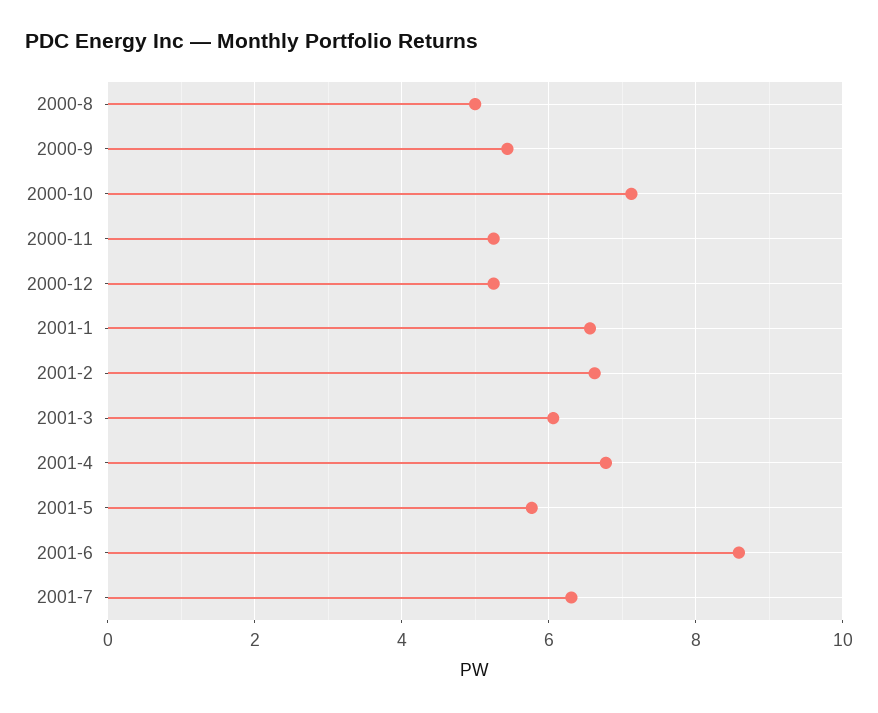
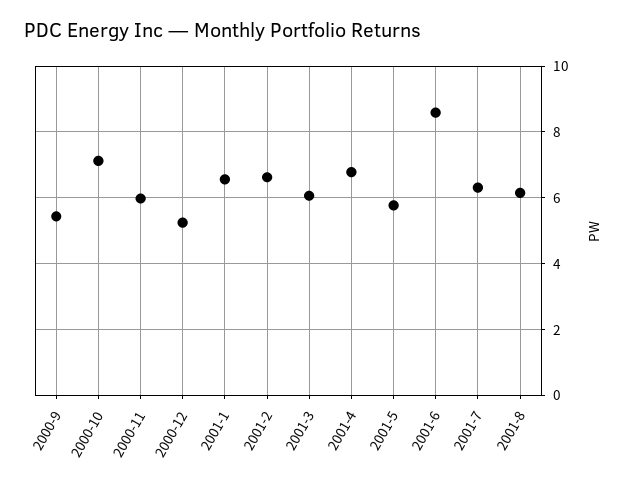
2000-8: 5 -> none
2000-11: 5.2 -> 6
2001-8: none -> 6.2

